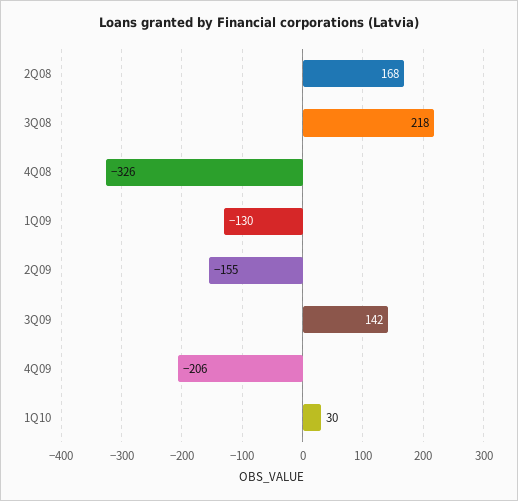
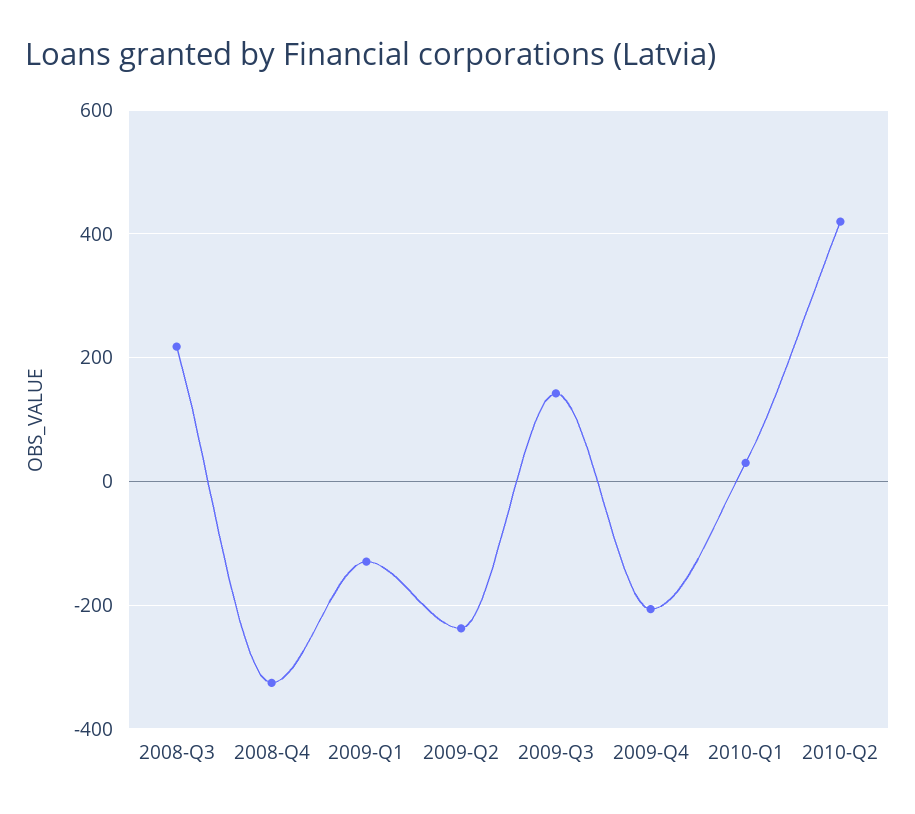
2Q08: 168 -> none
2Q09: -155 -> -240
2010-Q2: none -> 420

